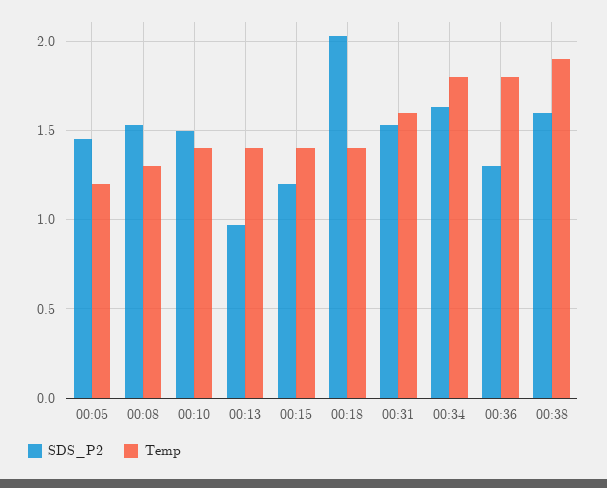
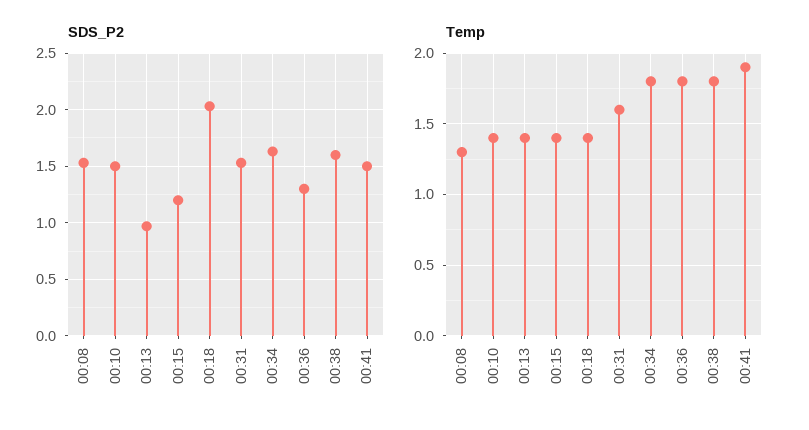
SDS_P2, 00:05: 1.45 -> none
Temp, 00:05: 1.2 -> none
Temp, 00:38: 1.9 -> 1.8
SDS_P2, 00:41: none -> 1.5
Temp, 00:41: none -> 1.9

